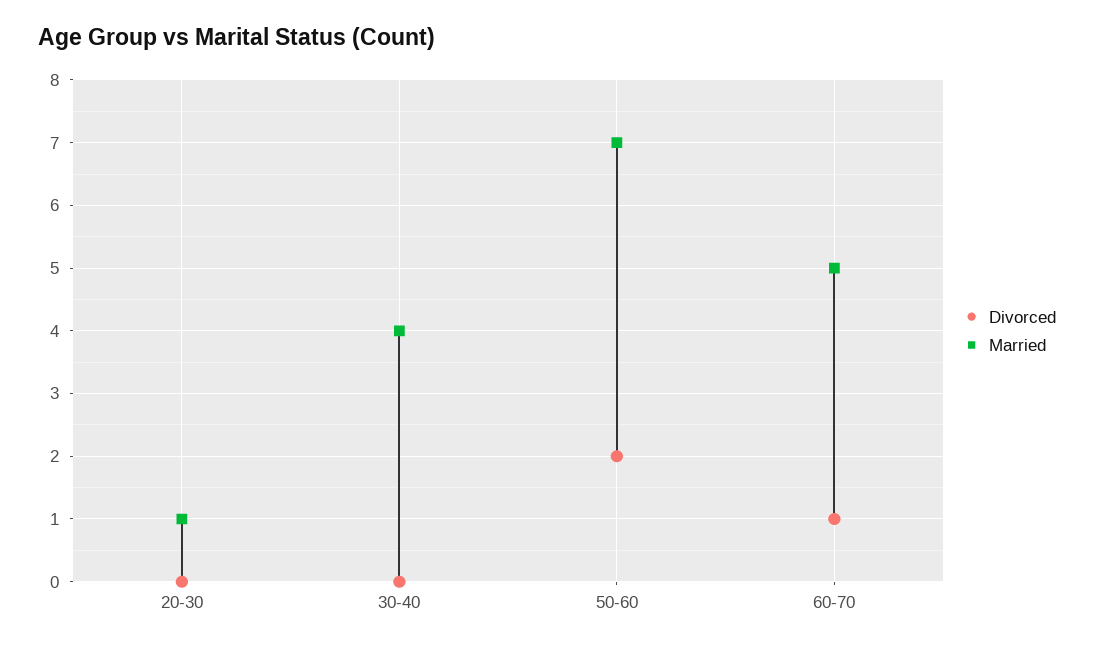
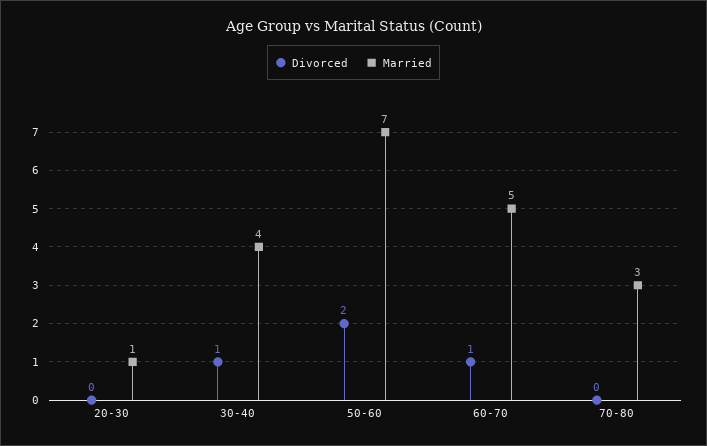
Divorced, 30-40: 0 -> 1
Divorced, 70-80: none -> 0
Married, 70-80: none -> 3

